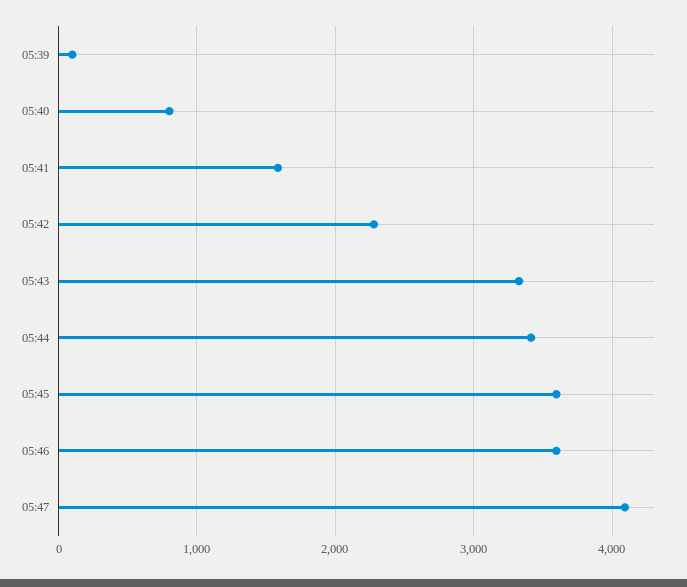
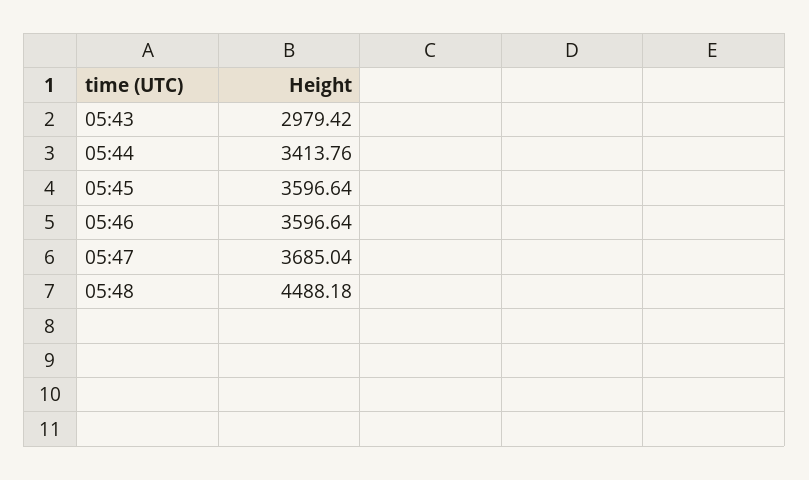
05:39: 100 -> none
05:40: 800 -> none
05:41: 1600 -> none
05:42: 2300 -> none
05:43: 3300 -> 2979.42
05:47: 4100 -> 3685.04
05:48: none -> 4488.18

